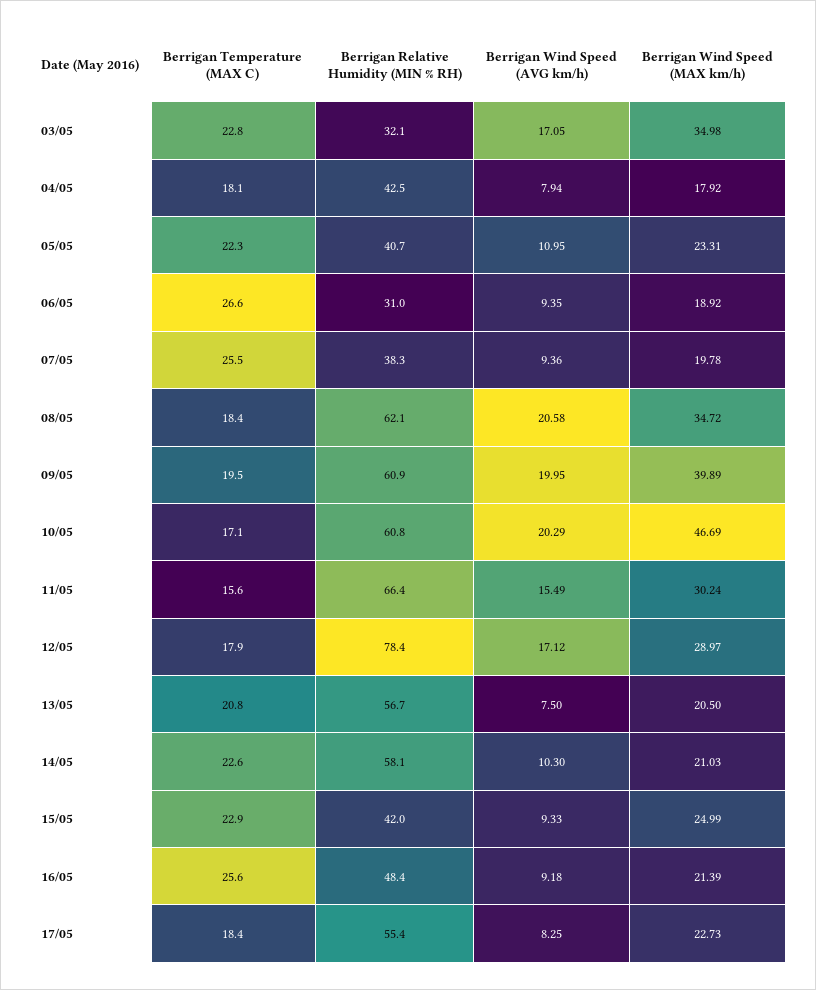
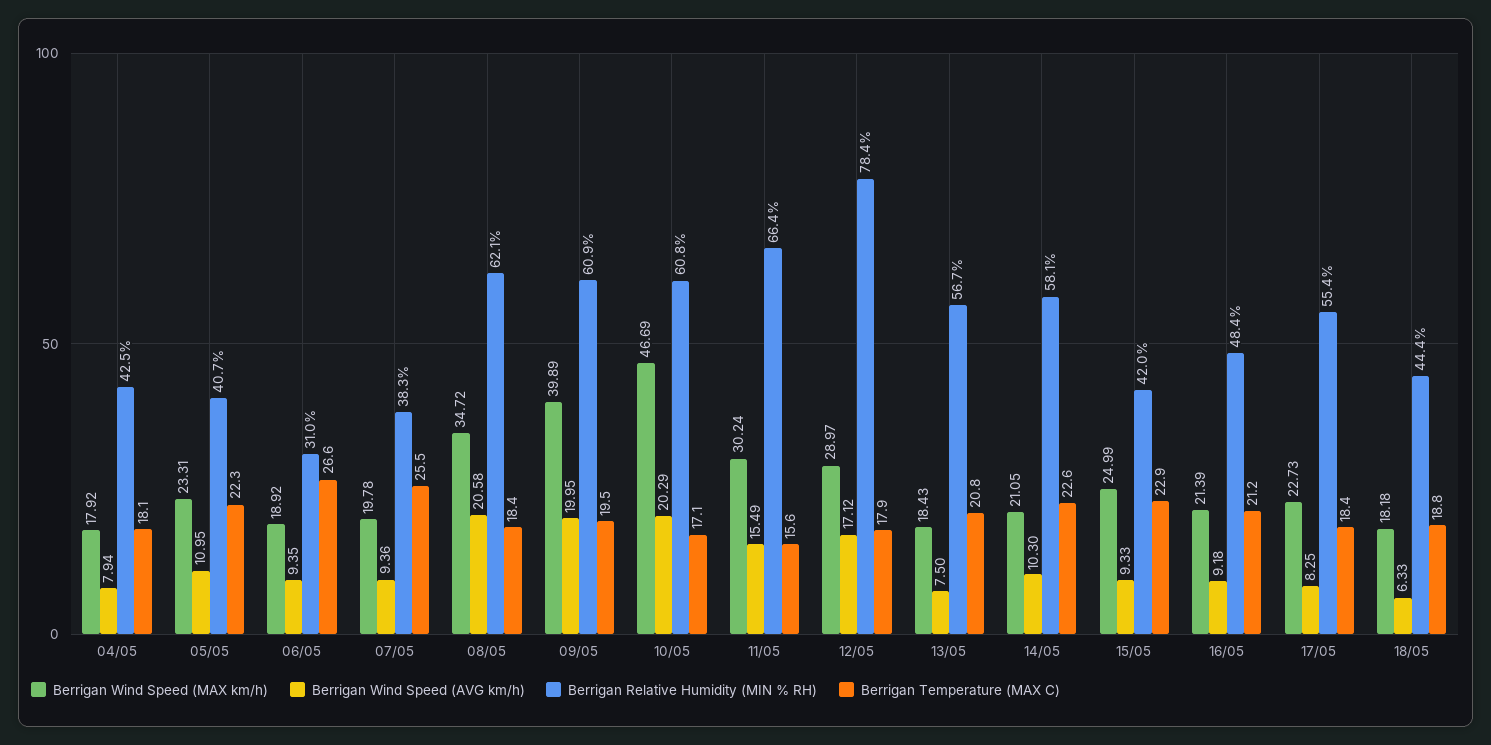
Berrigan Temperature (MAX C), 03/05: 22.8 -> none
Berrigan Relative Humidity (MIN % RH), 03/05: 32.1 -> none
Berrigan Wind Speed (AVG km/h), 03/05: 17.05 -> none
Berrigan Wind Speed (MAX km/h), 03/05: 34.98 -> none
Berrigan Wind Speed (MAX km/h), 13/05: 20.5 -> 18.43
Berrigan Wind Speed (MAX km/h), 14/05: 21.03 -> 21.05
Berrigan Temperature (MAX C), 16/05: 25.6 -> 21.2
Berrigan Wind Speed (MAX km/h), 18/05: none -> 18.18
Berrigan Wind Speed (AVG km/h), 18/05: none -> 6.33
Berrigan Relative Humidity (MIN % RH), 18/05: none -> 44.4
Berrigan Temperature (MAX C), 18/05: none -> 18.8

